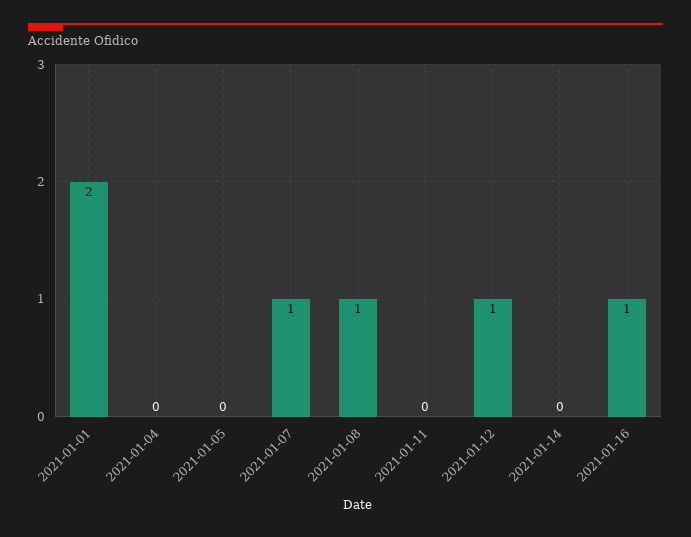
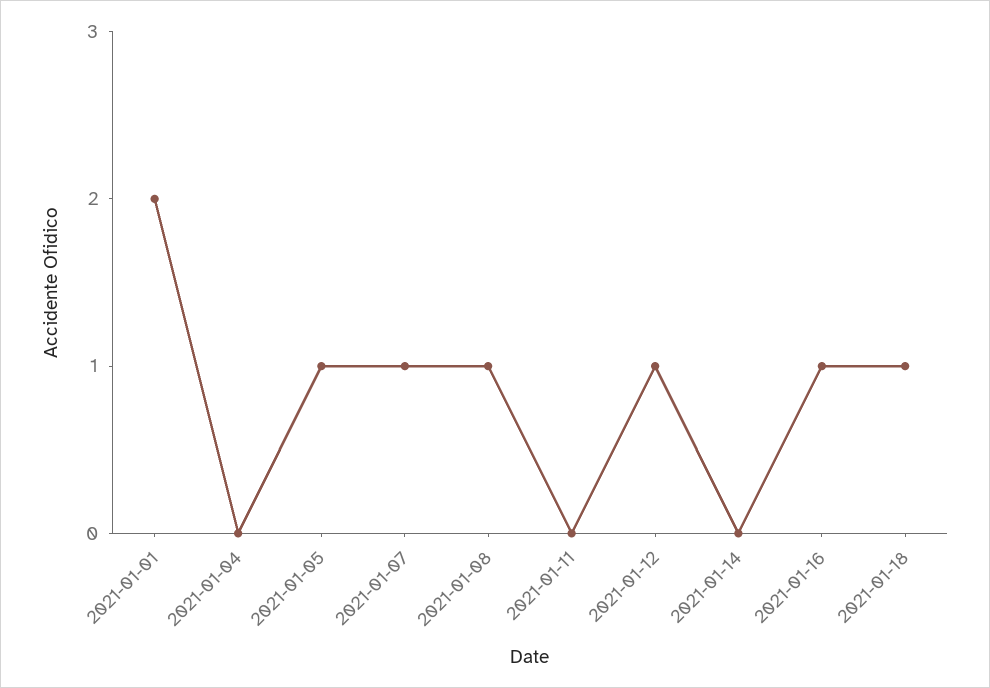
2021-01-05: 0 -> 1
2021-01-18: none -> 1

